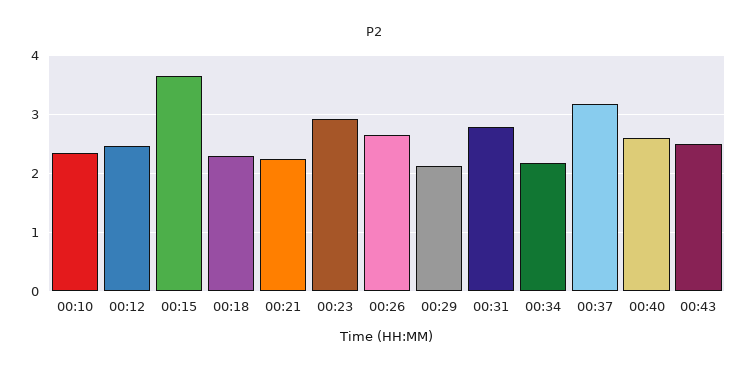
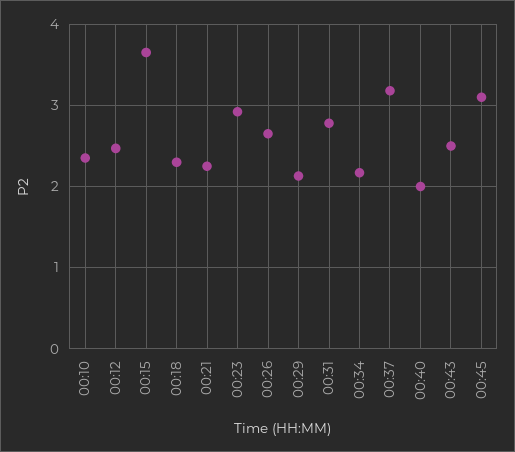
00:40: 2.6 -> 2
00:45: none -> 3.1

